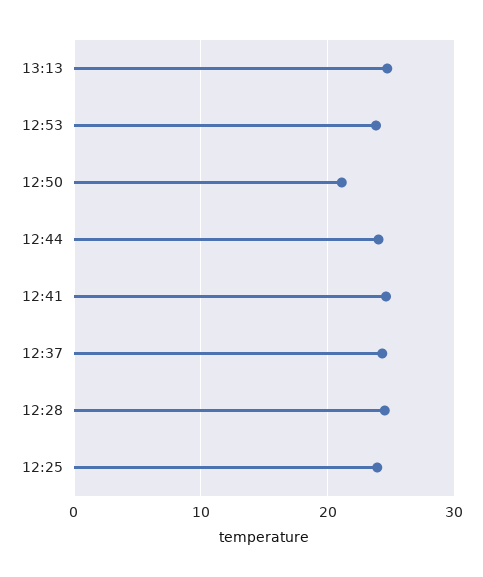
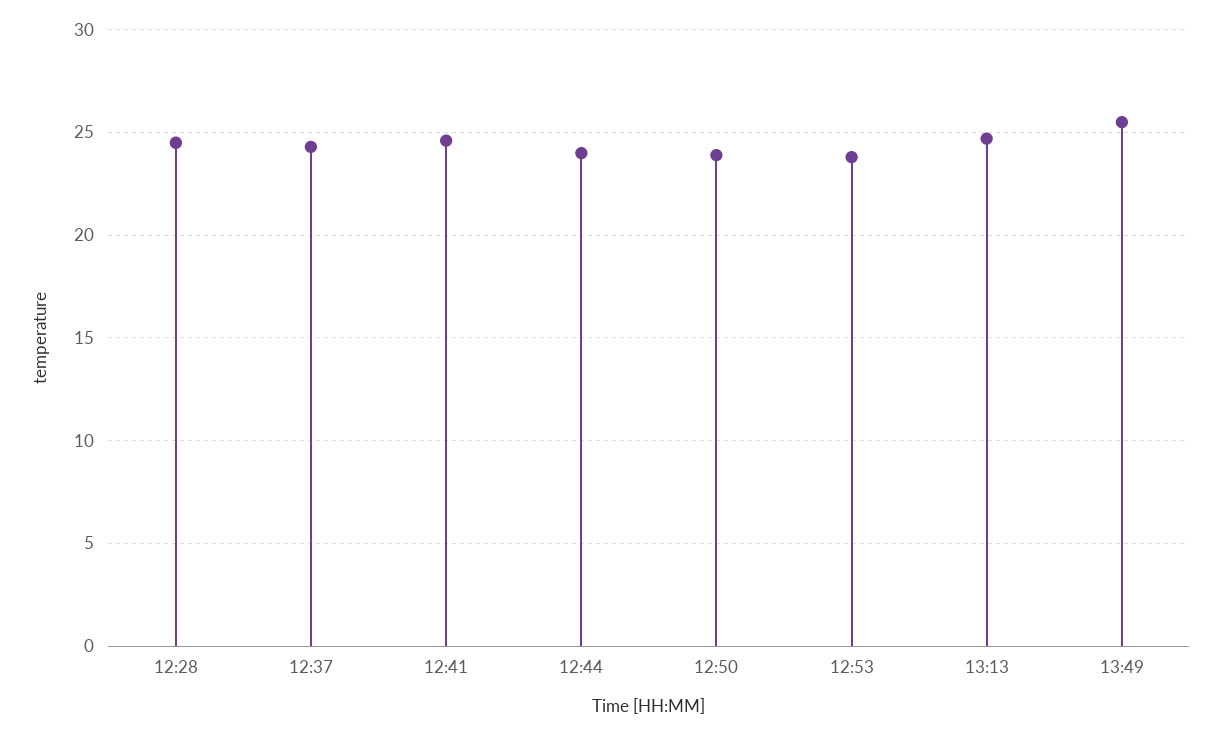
12:50: 21 -> 24
12:25: 24 -> none
13:49: none -> 25.5

